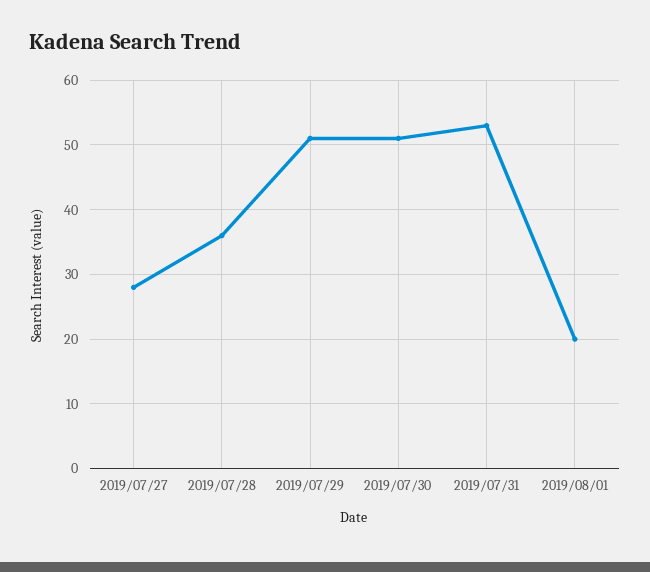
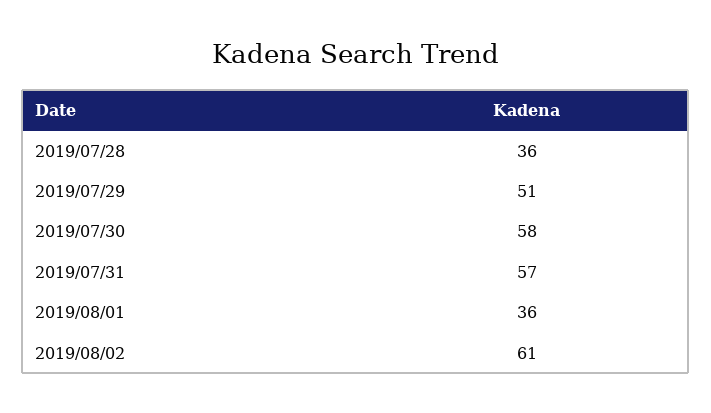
2019/07/27: 28 -> none
2019/07/30: 51 -> 58
2019/07/31: 53 -> 57
2019/08/01: 20 -> 36
2019/08/02: none -> 61

